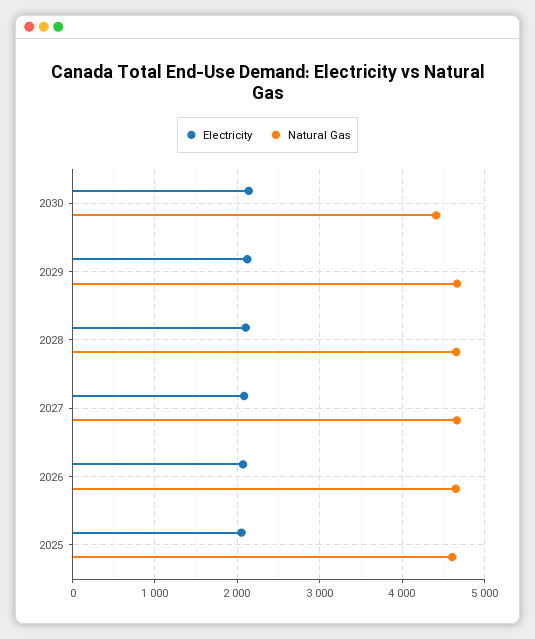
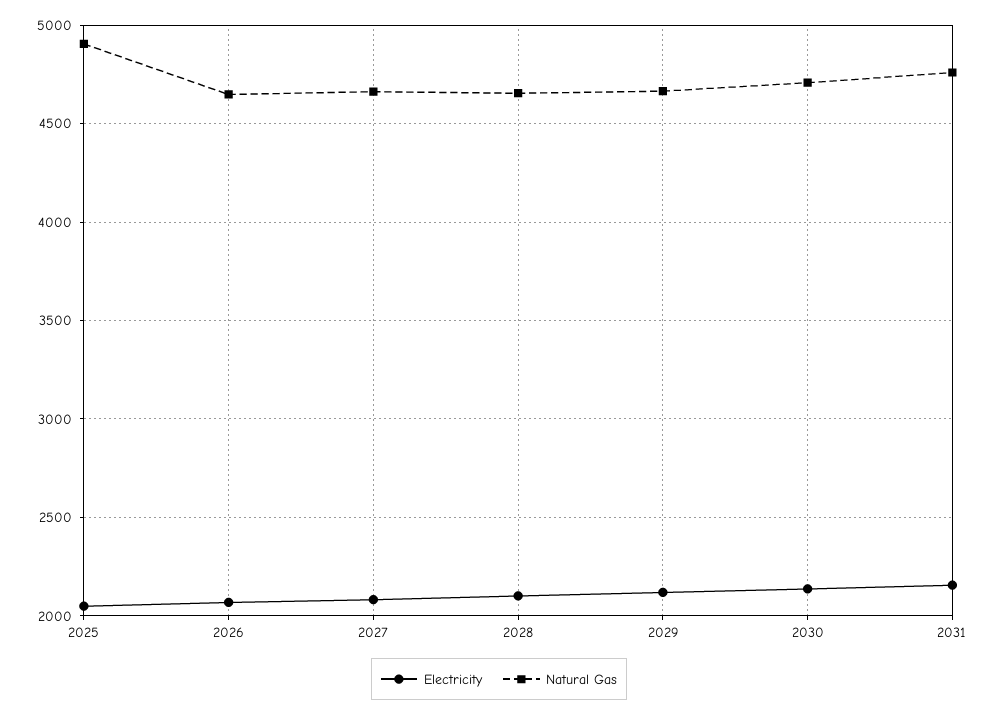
Natural Gas, 2030: 4400 -> 4700
Natural Gas, 2025: 4600 -> 4900
Electricity, 2031: none -> 2150
Natural Gas, 2031: none -> 4750

